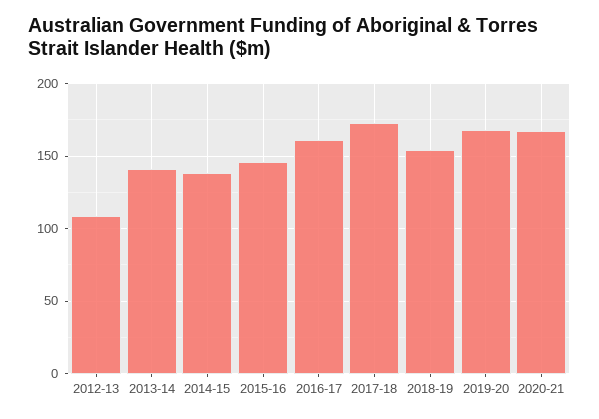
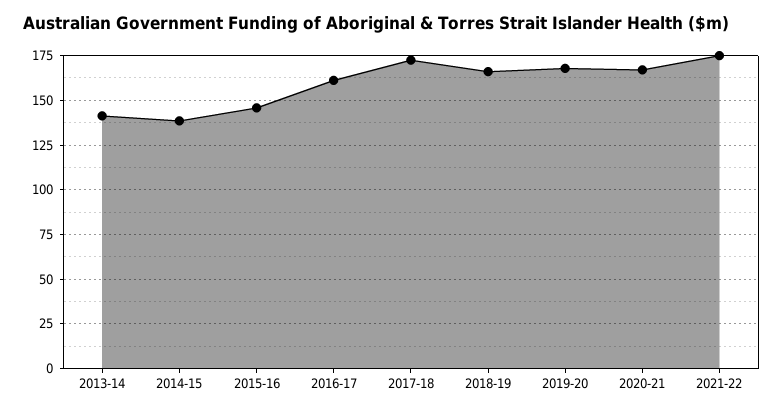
2012-13: 110 -> none
2018-19: 155 -> 165
2021-22: none -> 175

